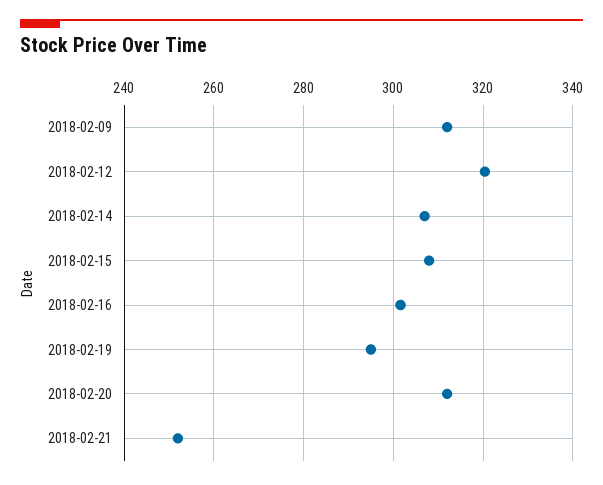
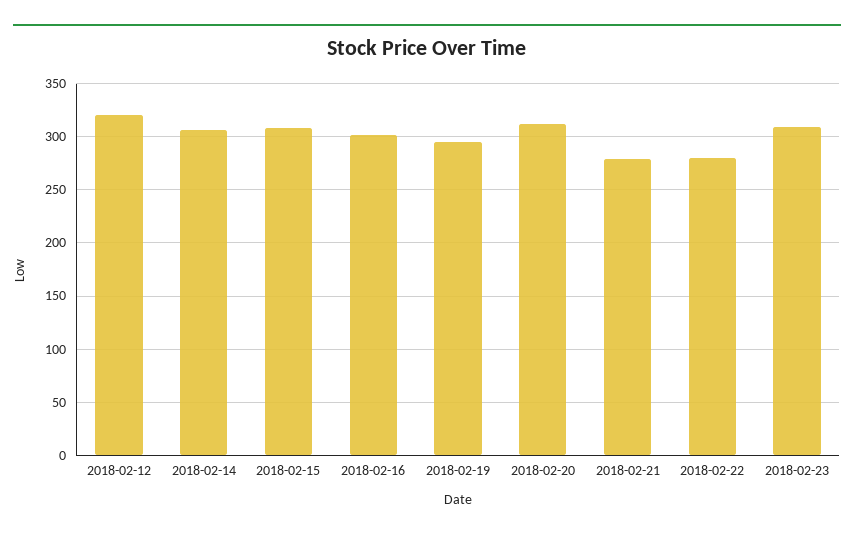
2018-02-09: 312 -> none
2018-02-21: 252 -> 280
2018-02-22: none -> 280
2018-02-23: none -> 310

